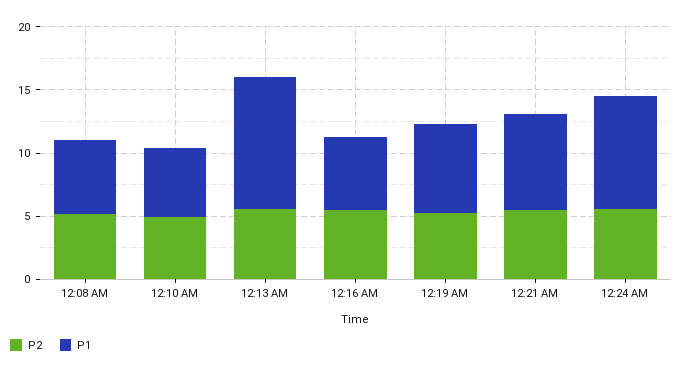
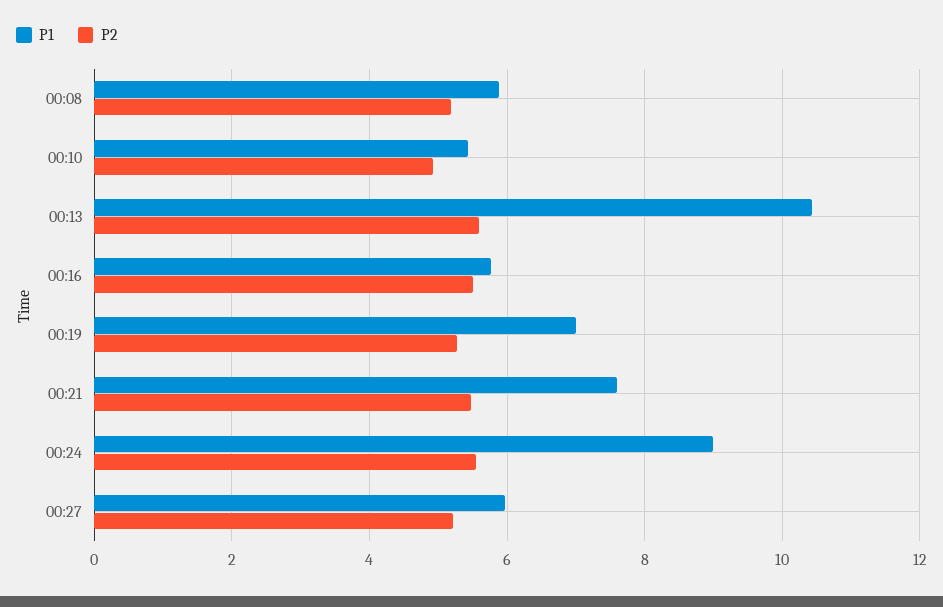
P1, 00:27: none -> 6
P2, 00:27: none -> 5.2

